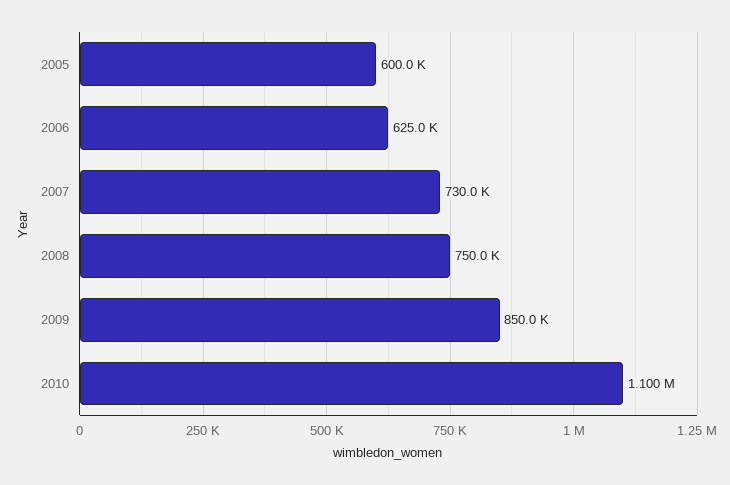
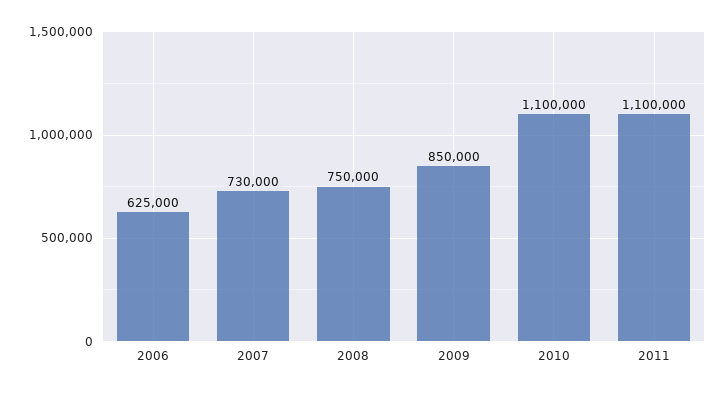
2005: 600000 -> none
2011: none -> 1100000

